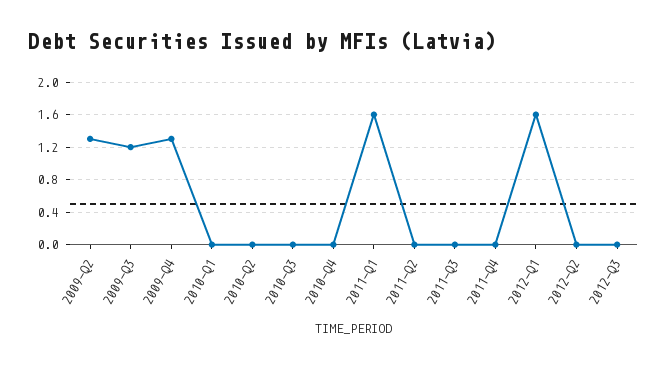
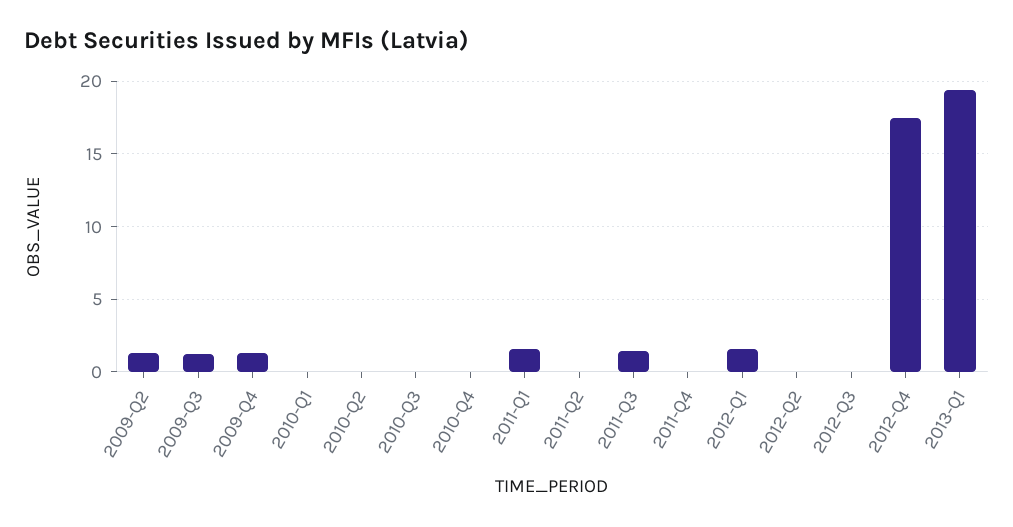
2011-Q3: 0 -> 1.5
2012-Q4: none -> 17.5
2013-Q1: none -> 19.5

